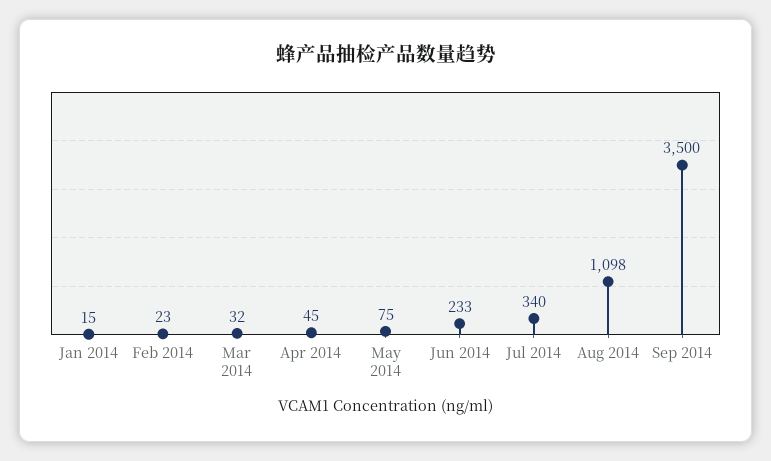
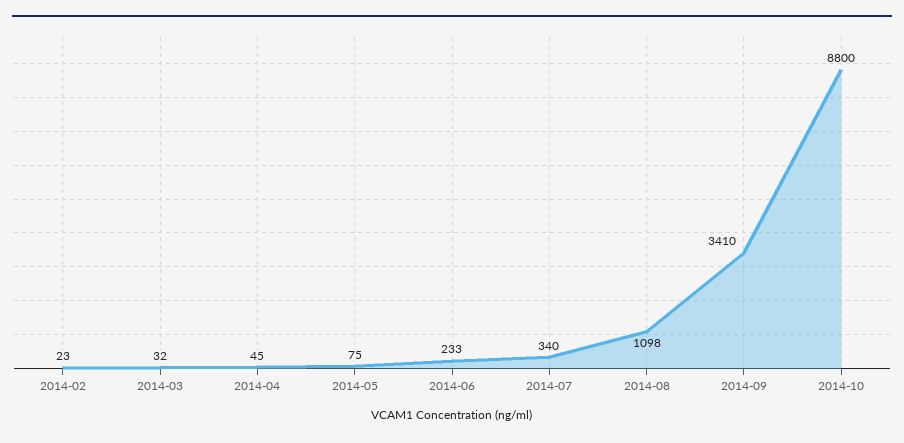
Jan 2014: 15 -> none
Sep 2014: 3500 -> 3410
2014-10: none -> 8800

